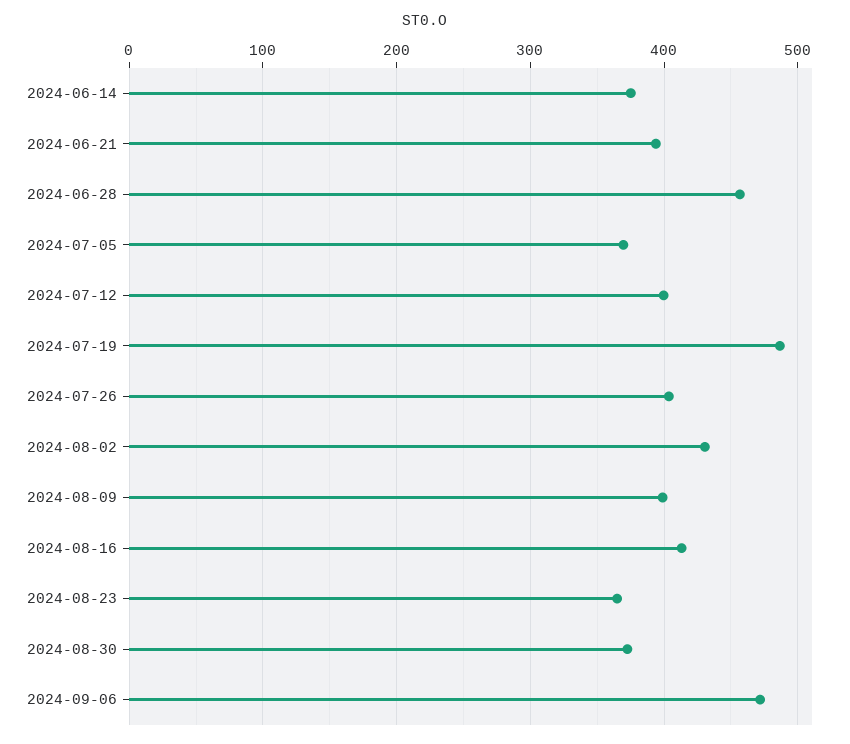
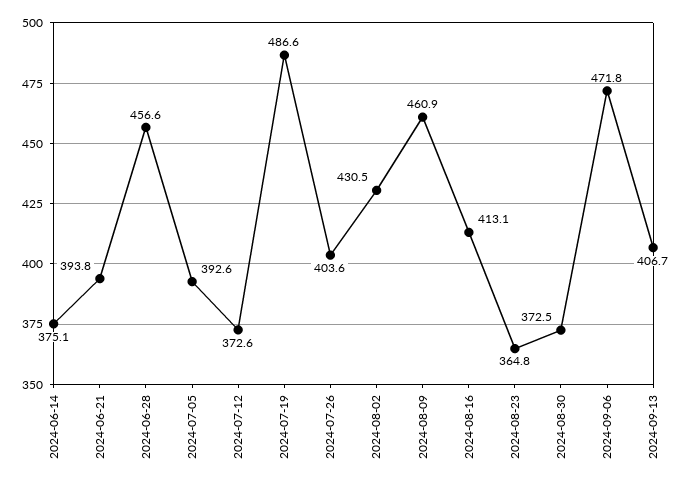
2024-07-05: 370 -> 392.6
2024-07-12: 400 -> 372.6
2024-08-09: 400 -> 460.9
2024-09-13: none -> 406.7

